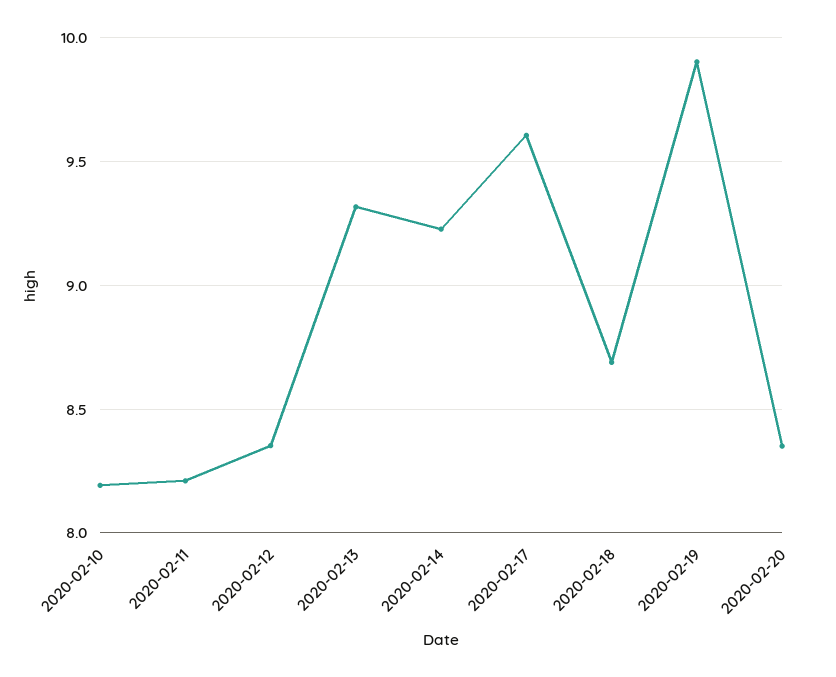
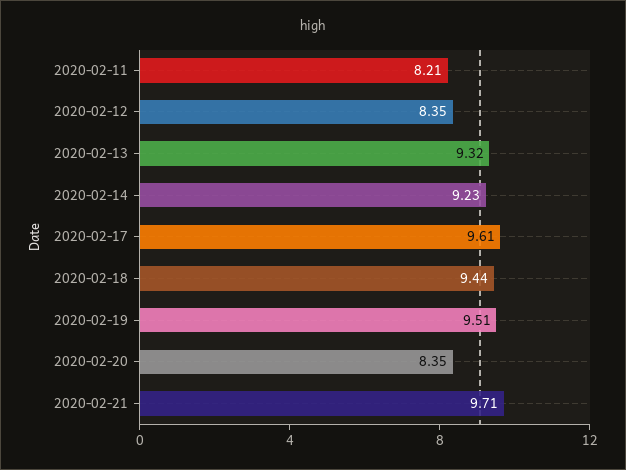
2020-02-10: 8.2 -> none
2020-02-18: 8.7 -> 9.44
2020-02-19: 9.9 -> 9.51
2020-02-21: none -> 9.71

